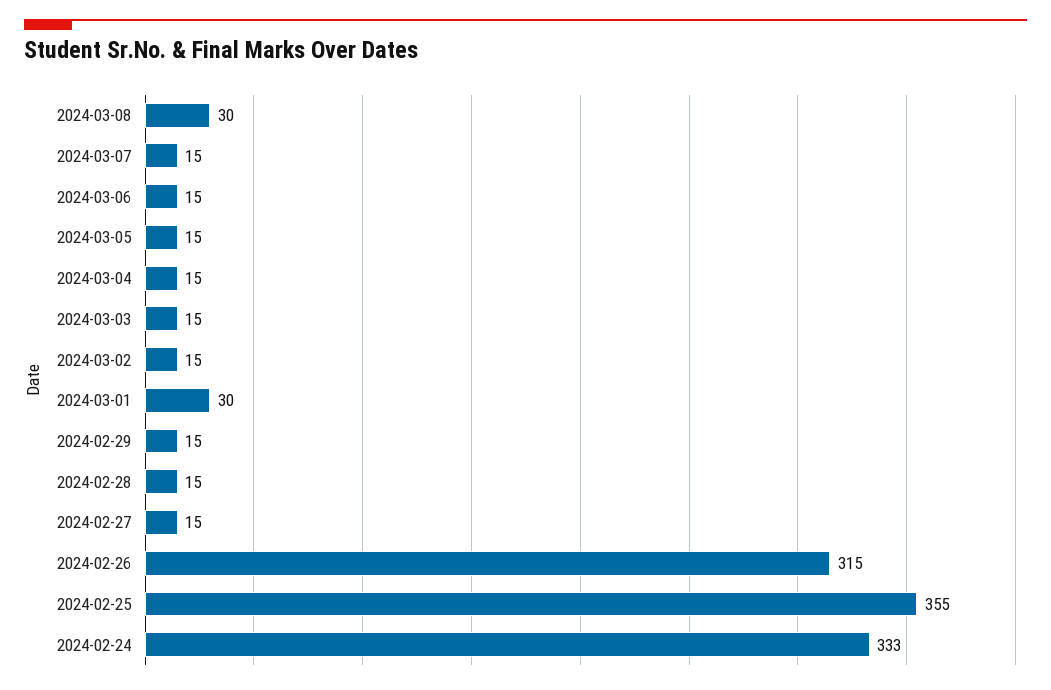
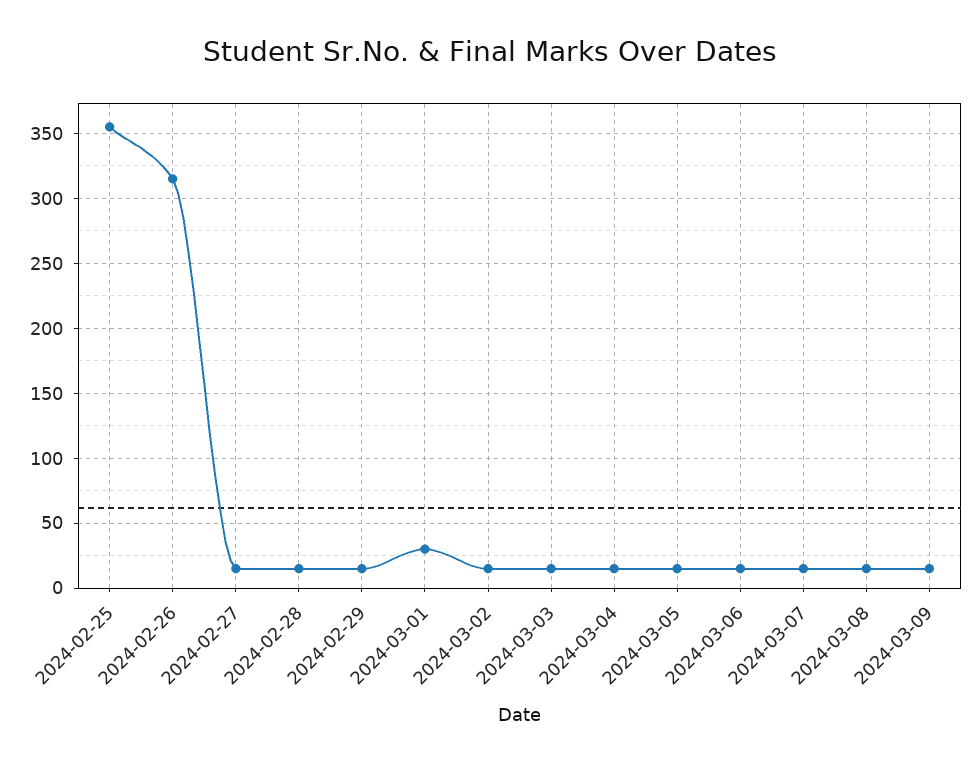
2024-03-08: 30 -> 15
2024-02-24: 333 -> none
2024-03-09: none -> 15

